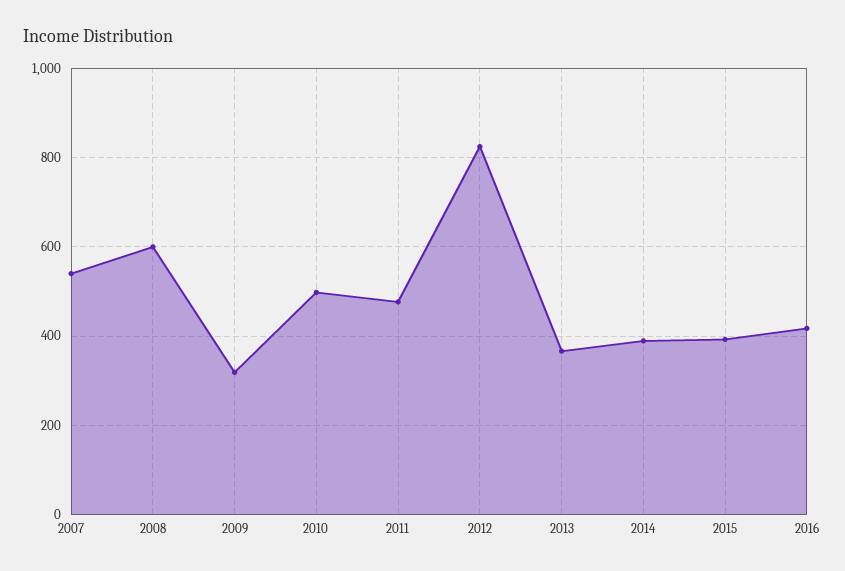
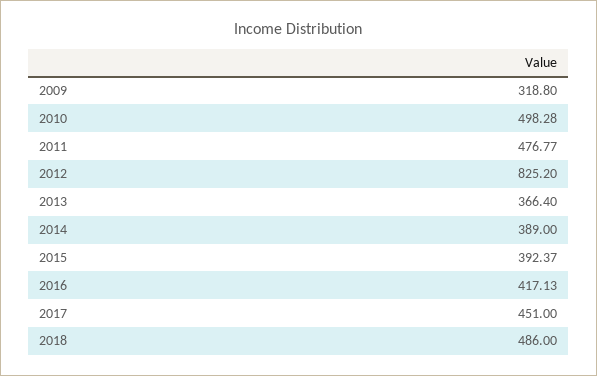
2007: 540 -> none
2008: 600 -> none
2017: none -> 451
2018: none -> 486

